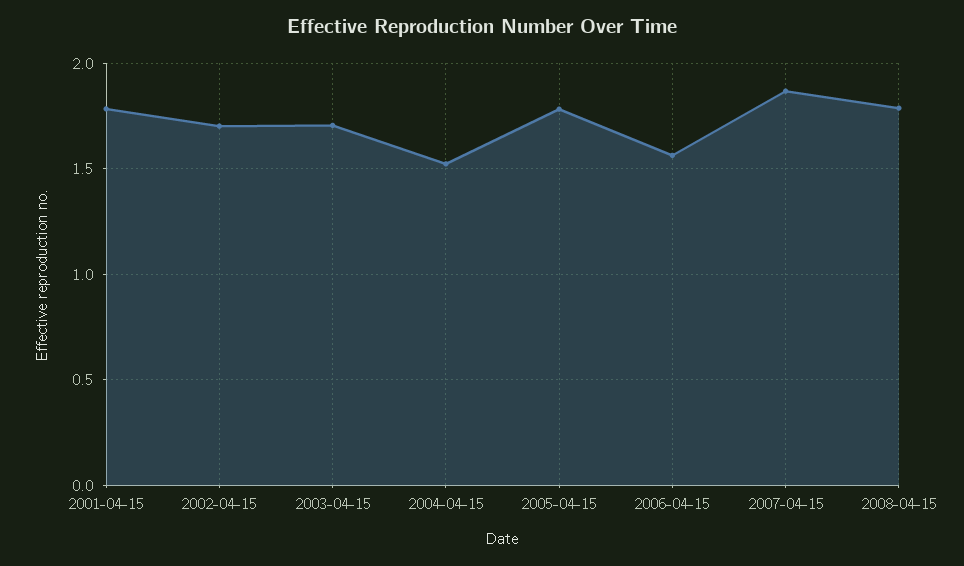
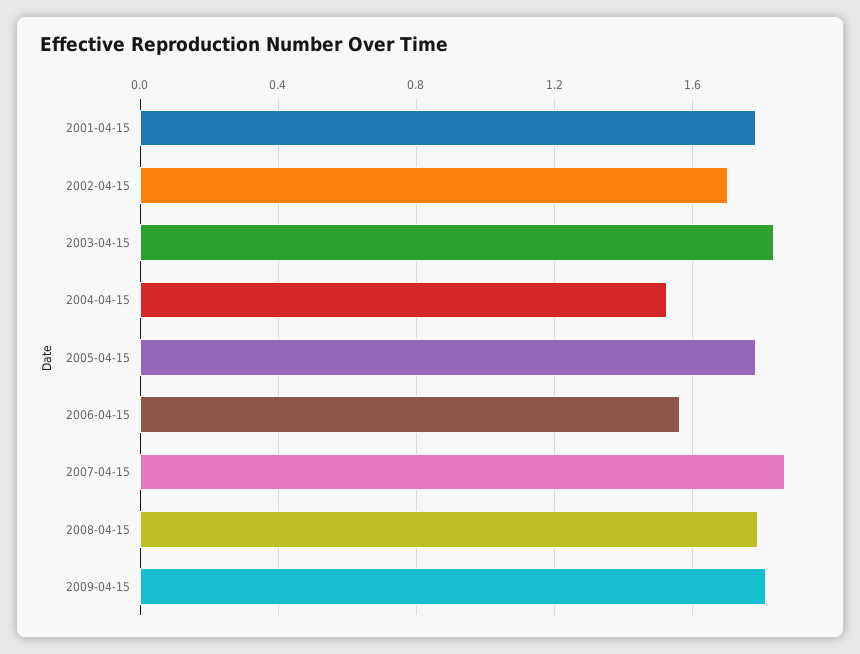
2003-04-15: 1.7 -> 1.85
2009-04-15: none -> 1.8

